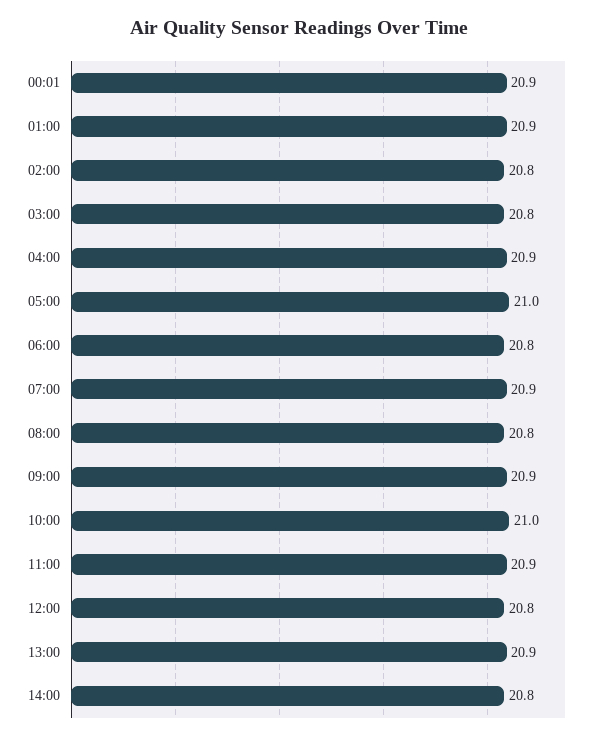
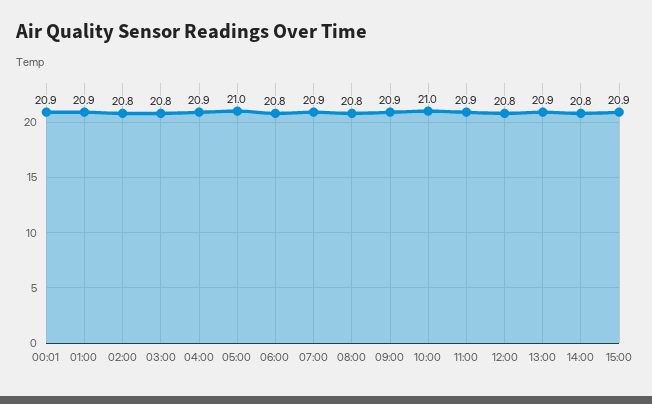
15:00: none -> 20.9

